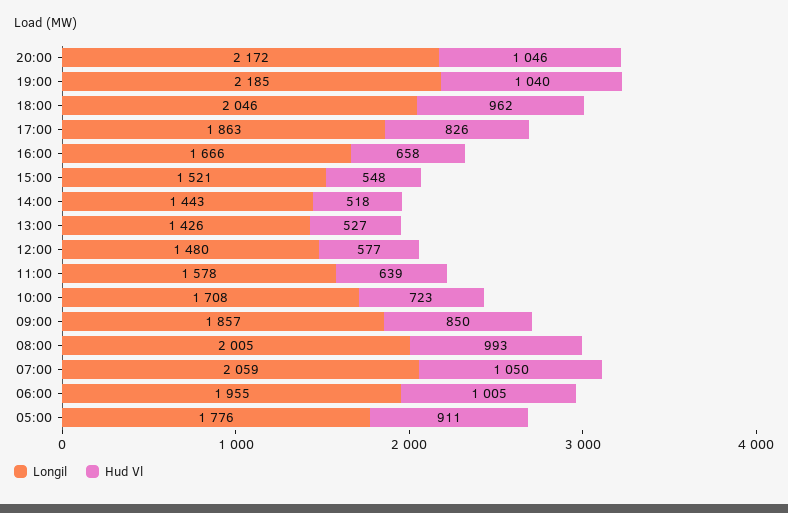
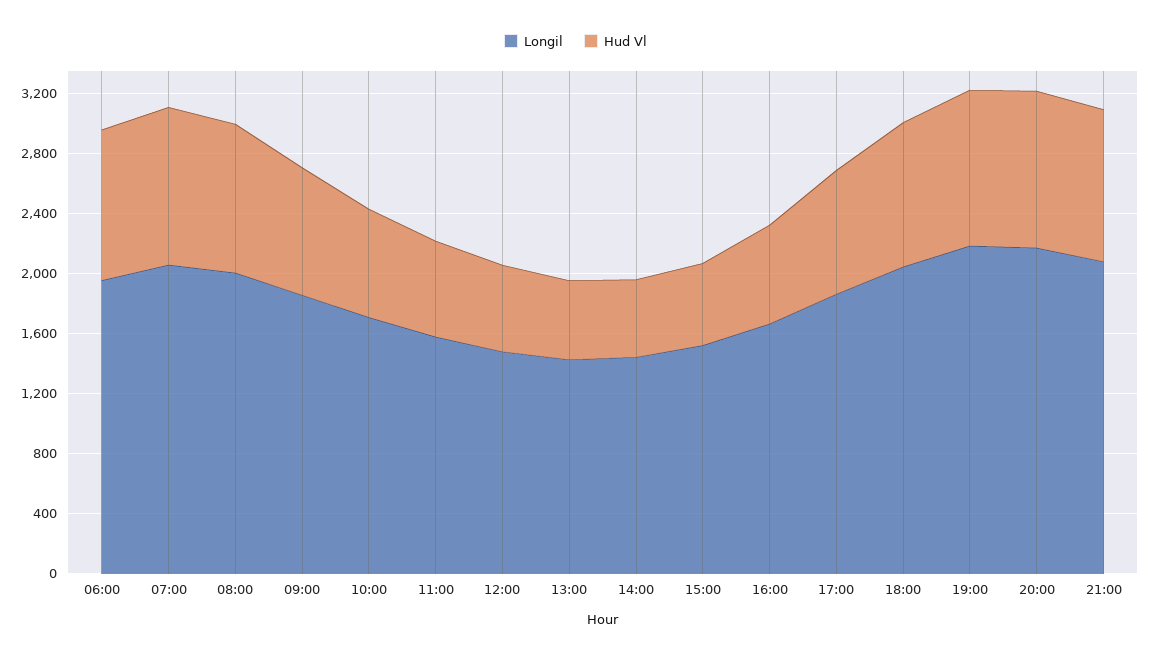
Longil, 05:00: 1776 -> none
Hud Vl, 05:00: 911 -> none
Longil, 21:00: none -> 2100
Hud Vl, 21:00: none -> 1000

